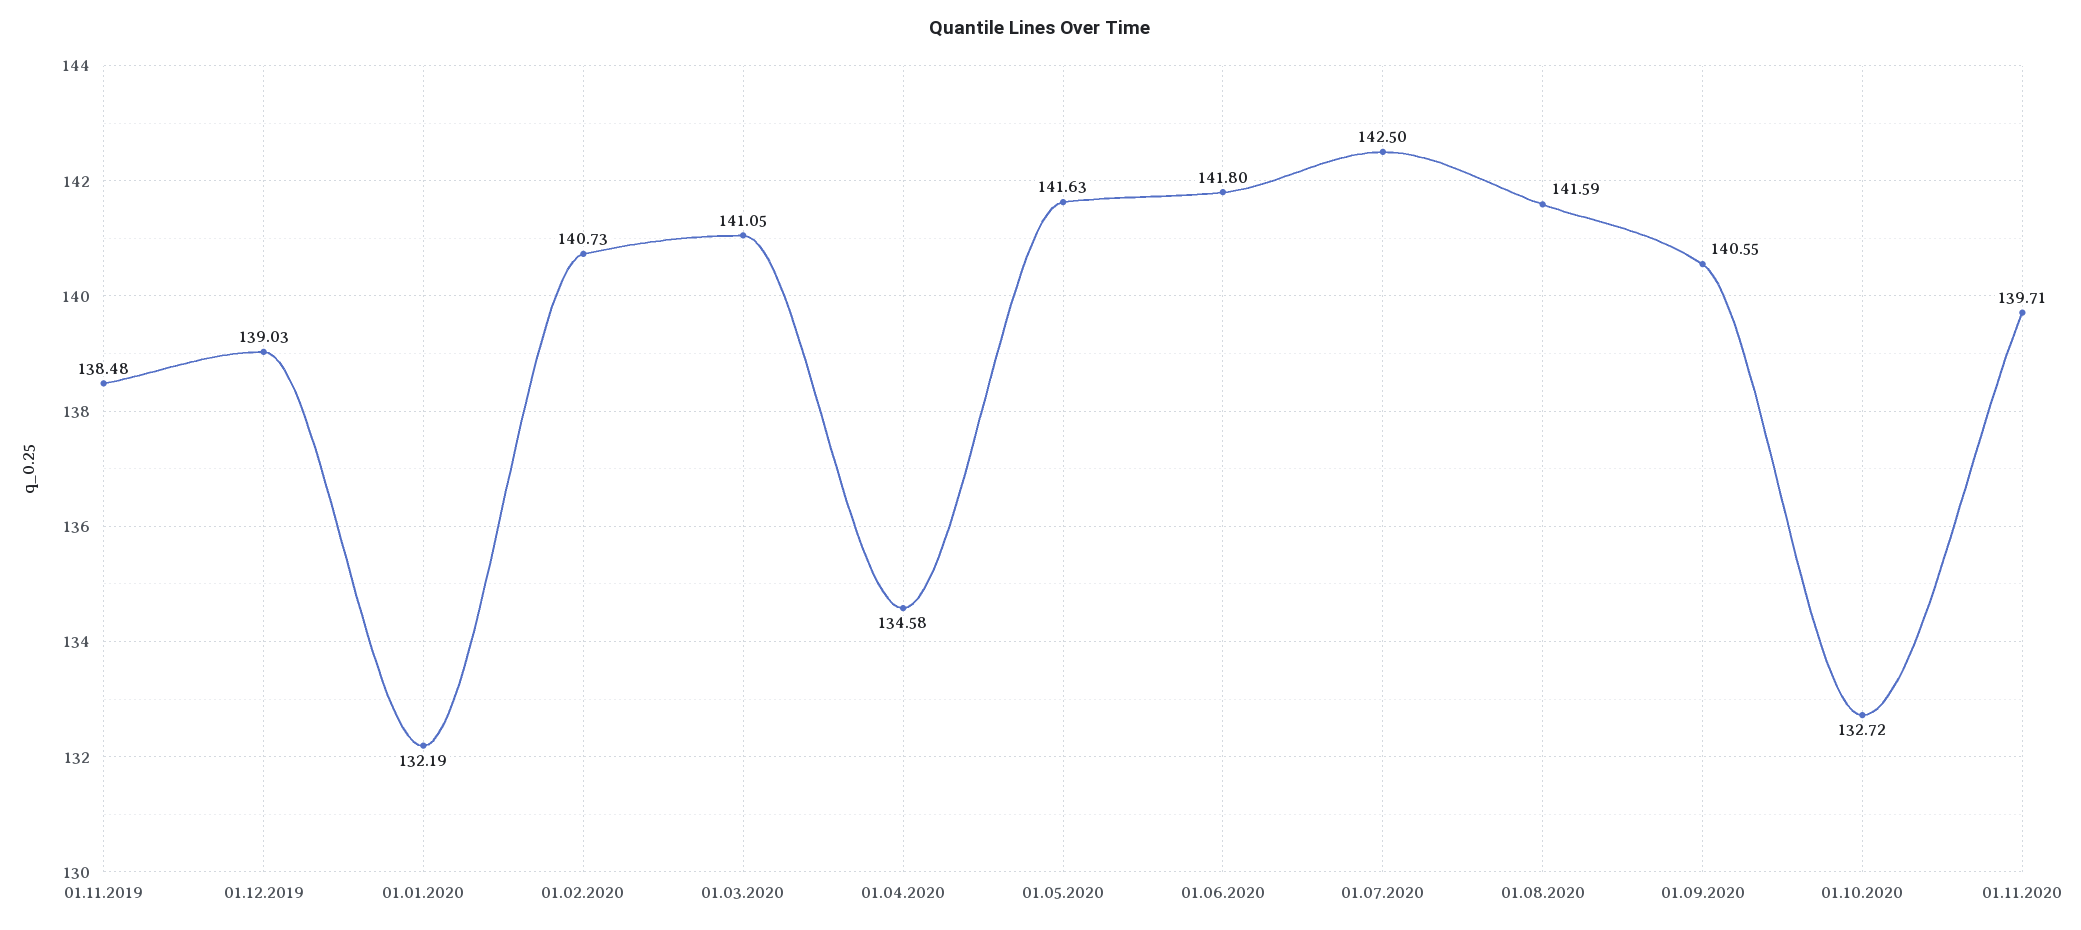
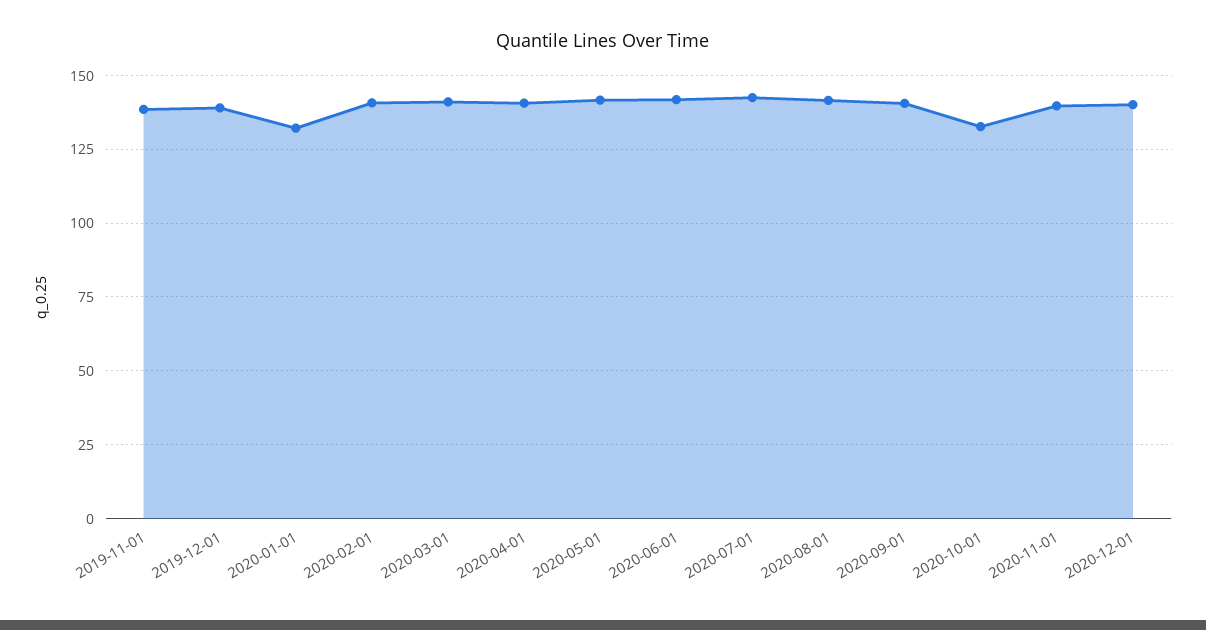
01.04.2020: 134.58 -> 140
2020-12-01: none -> 140

